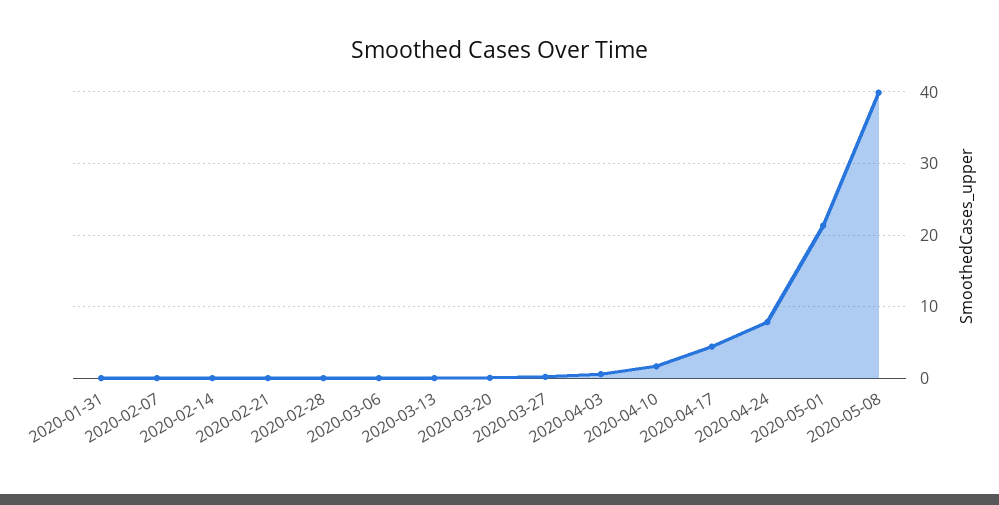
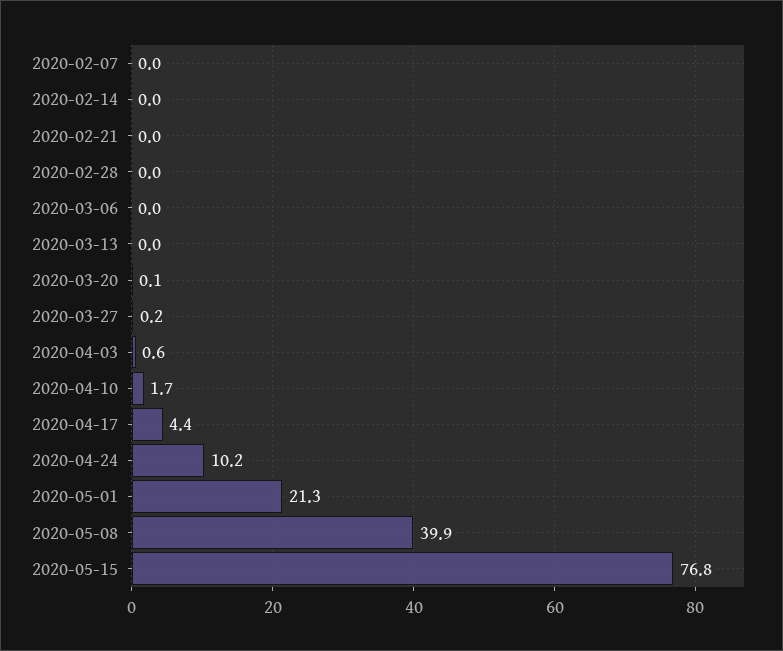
2020-01-31: 0 -> none
2020-04-24: 8 -> 10.2
2020-05-15: none -> 76.8

